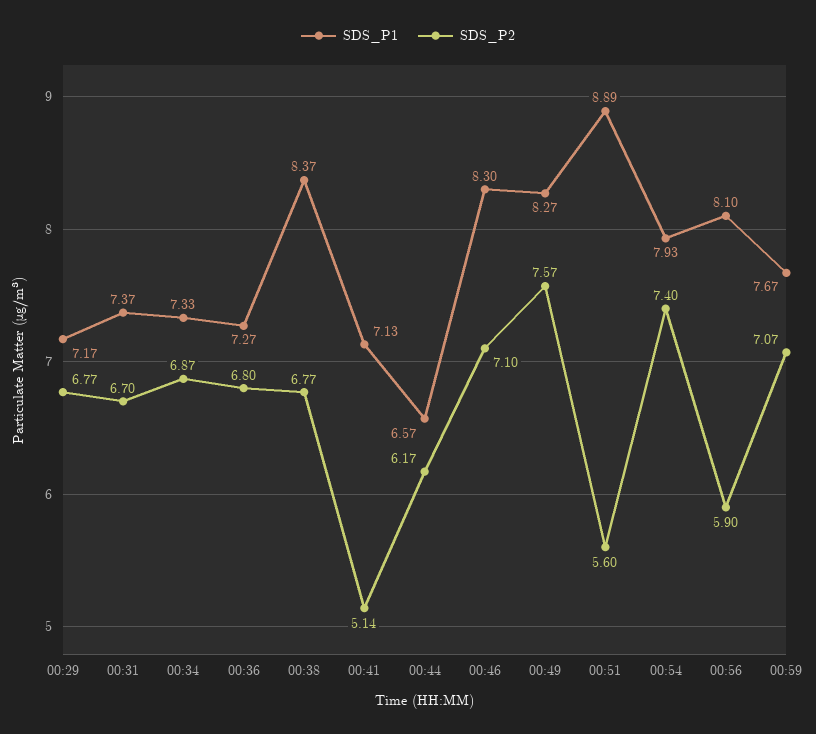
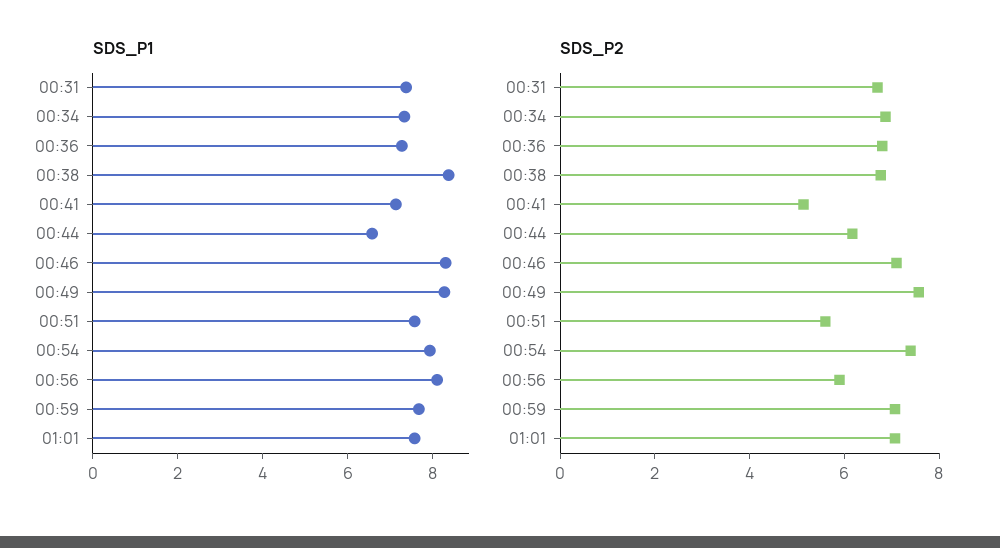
SDS_P1, 00:29: 7.17 -> none
SDS_P2, 00:29: 6.77 -> none
SDS_P1, 00:51: 8.89 -> 7.5
SDS_P1, 01:01: none -> 7.5
SDS_P2, 01:01: none -> 7

